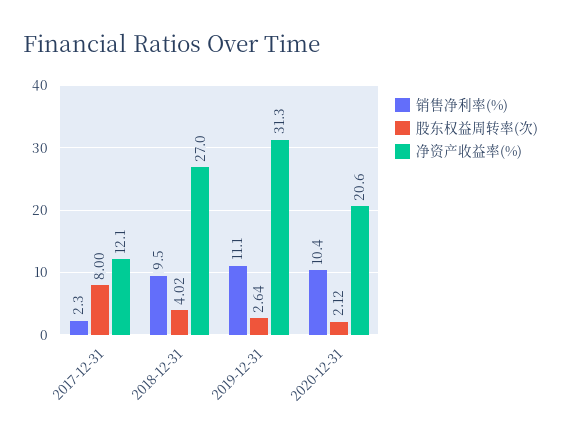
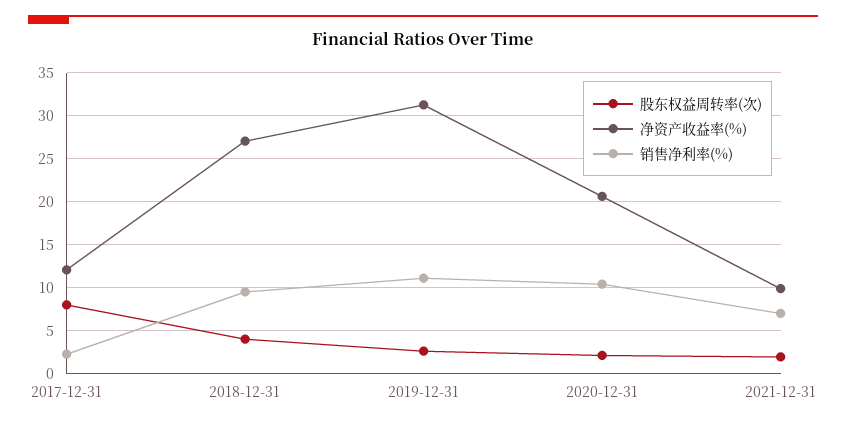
股东权益周转率(次), 2021-12-31: none -> 2
净资产收益率(%), 2021-12-31: none -> 10
销售净利率(%), 2021-12-31: none -> 7

